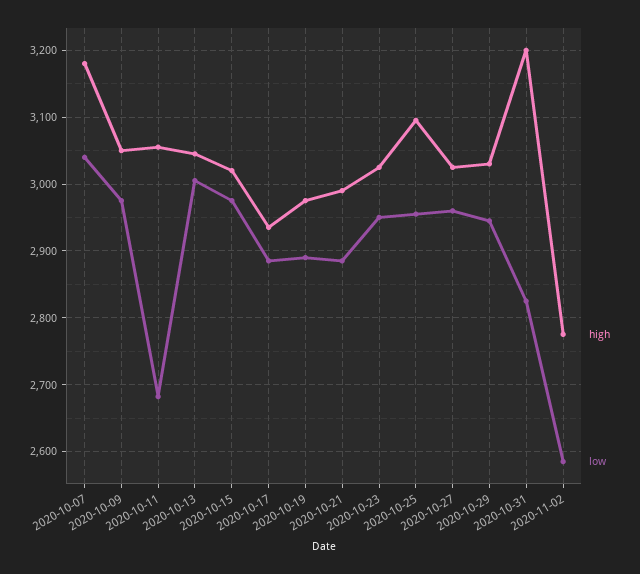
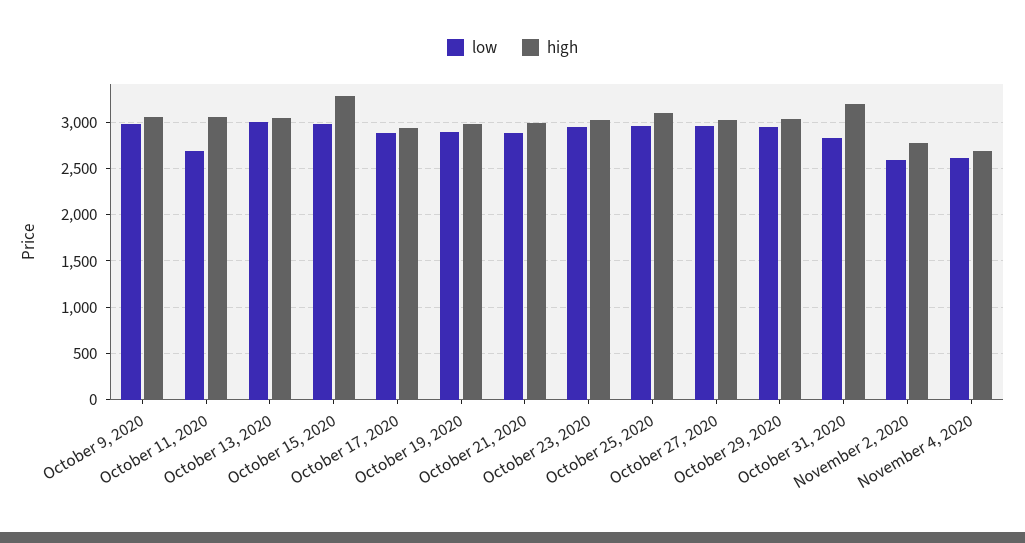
high, 2020-10-07: 3180 -> none
low, 2020-10-07: 3040 -> none
high, 2020-10-15: 3020 -> 3300
low, November 4, 2020: none -> 2600
high, November 4, 2020: none -> 2700

